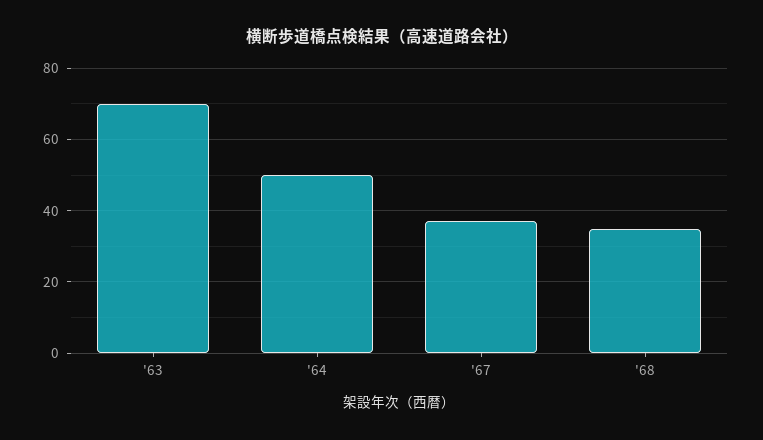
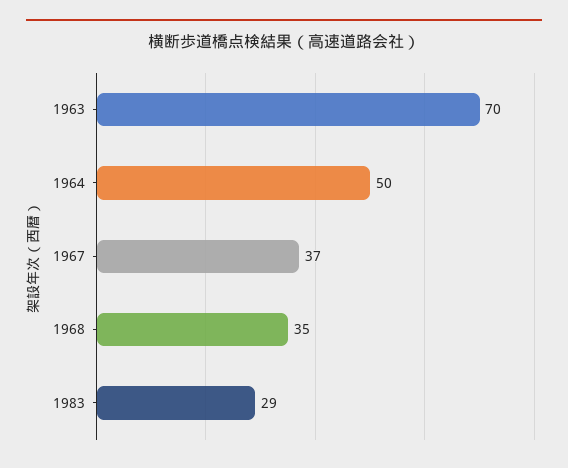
1983: none -> 29

